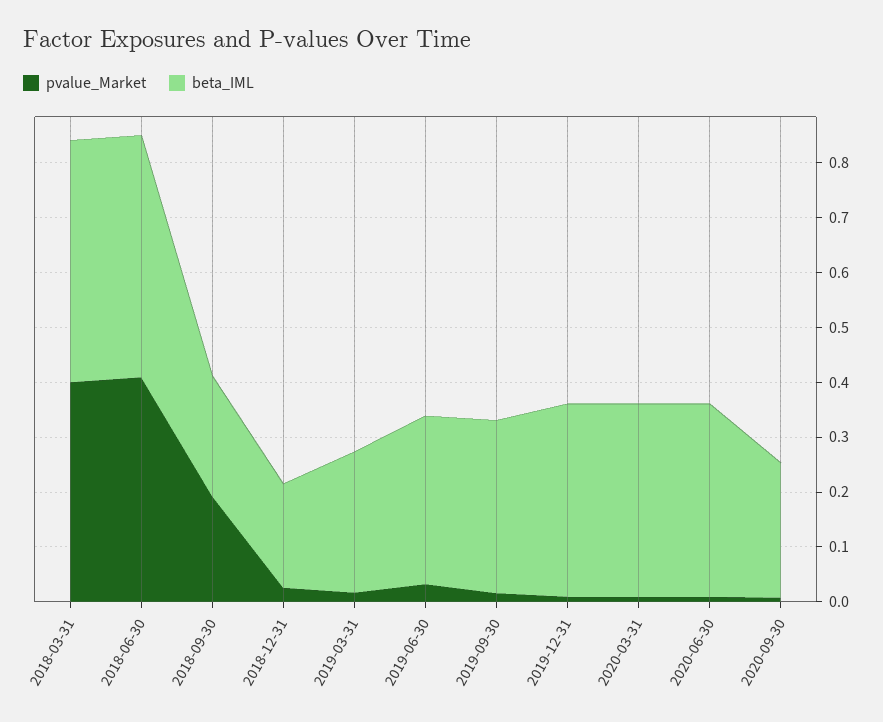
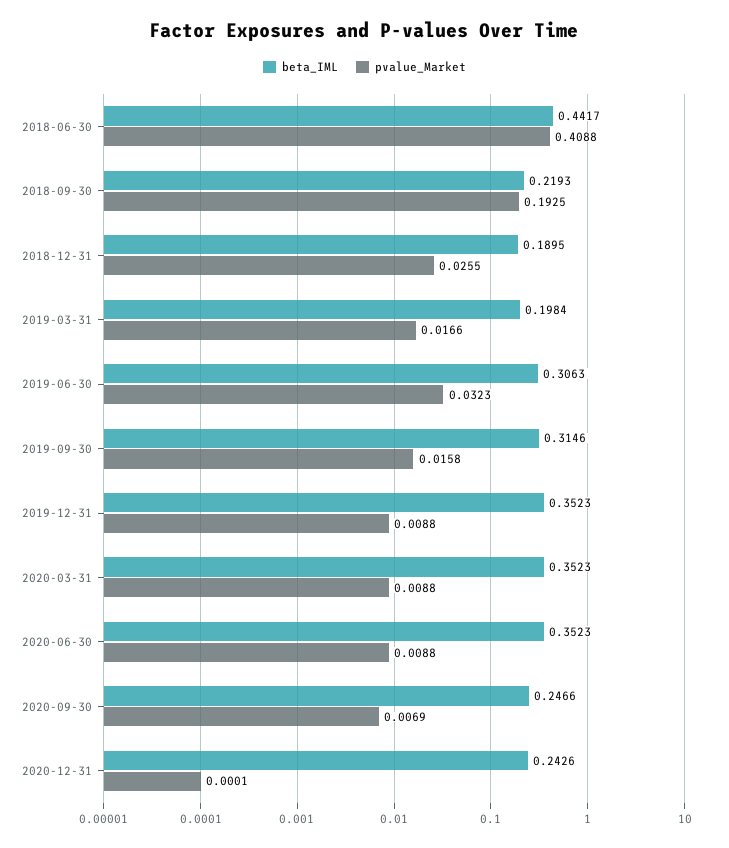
pvalue_Market, 2018-03-31: 0.4 -> none
beta_IML, 2018-03-31: 0.44 -> none
beta_IML, 2019-03-31: 0.26 -> 0.1984
beta_IML, 2020-12-31: none -> 0.2426
pvalue_Market, 2020-12-31: none -> 0.0001

